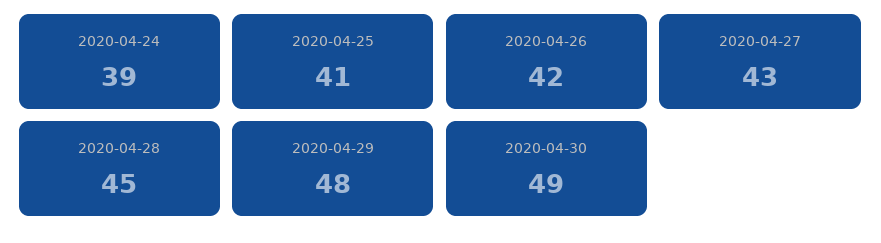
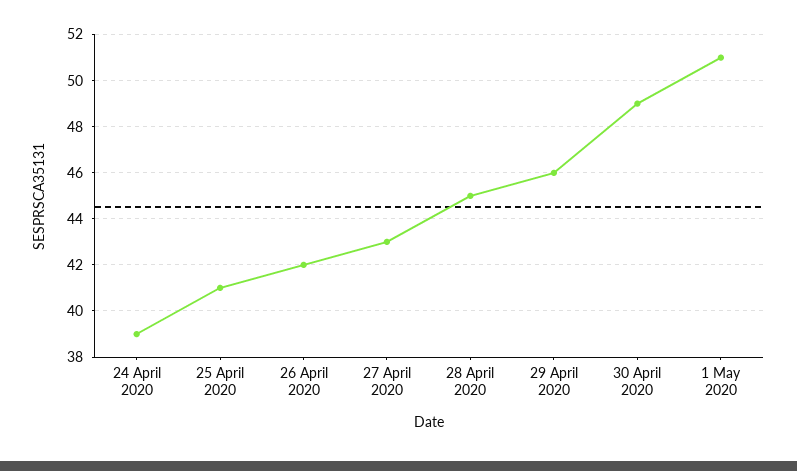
2020-04-29: 48 -> 46
1 May 2020: none -> 51

